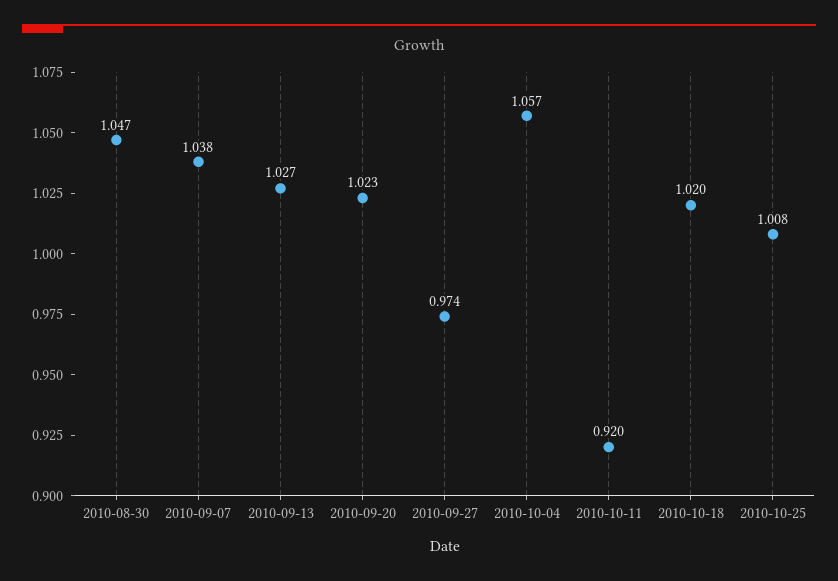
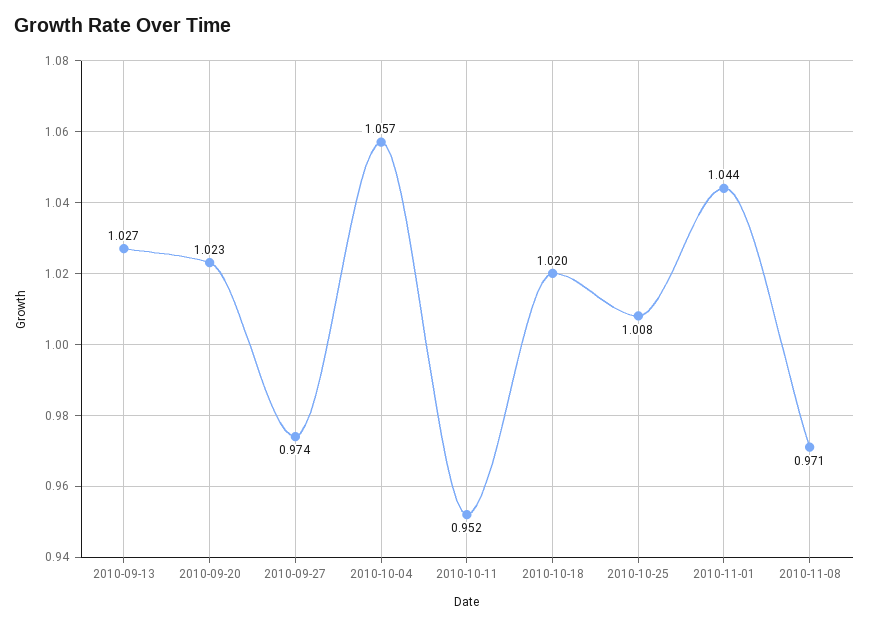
2010-08-30: 1.047 -> none
2010-09-07: 1.038 -> none
2010-10-11: 0.92 -> 0.952
2010-11-01: none -> 1.044
2010-11-08: none -> 0.971

